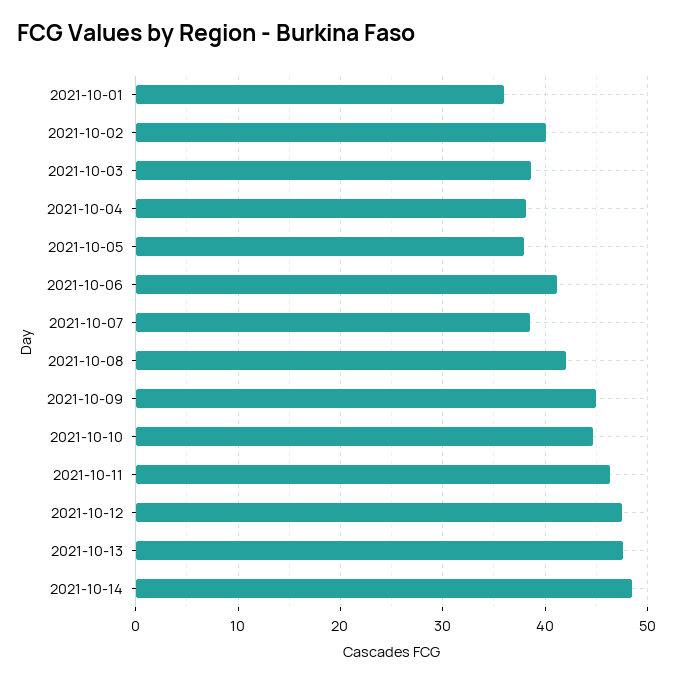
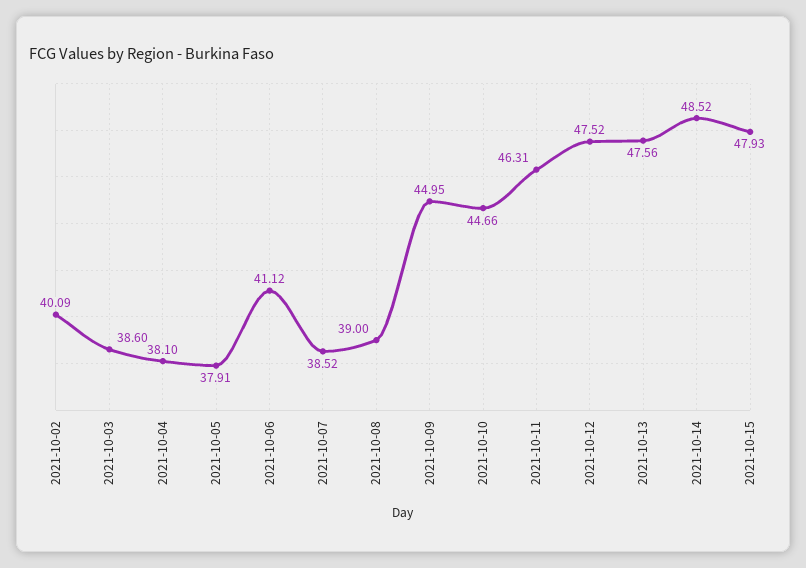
2021-10-01: 36 -> none
2021-10-08: 42 -> 39
2021-10-15: none -> 47.93

